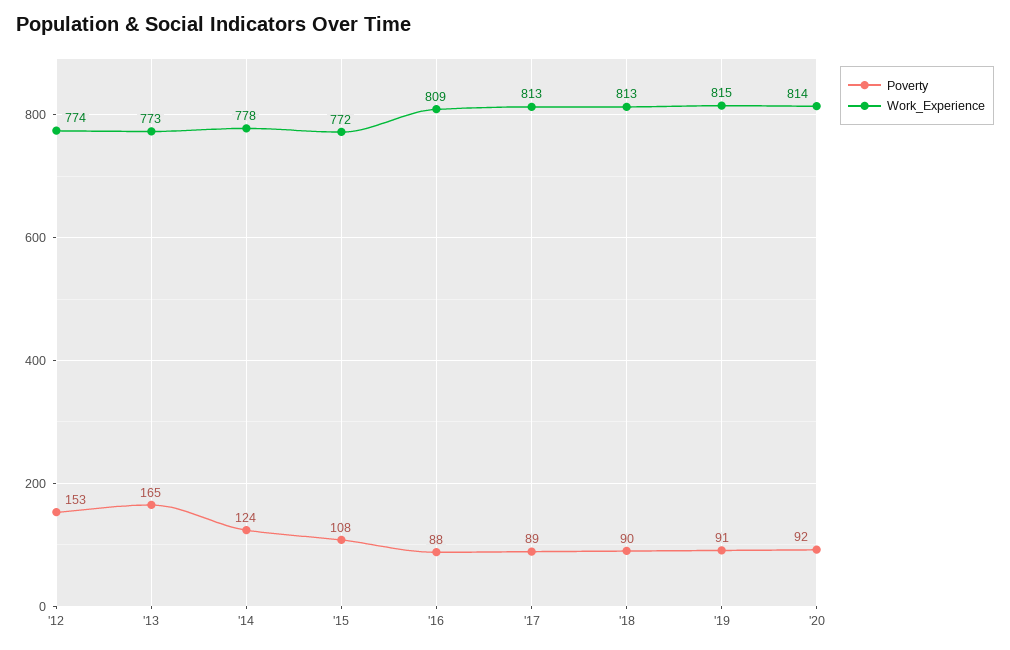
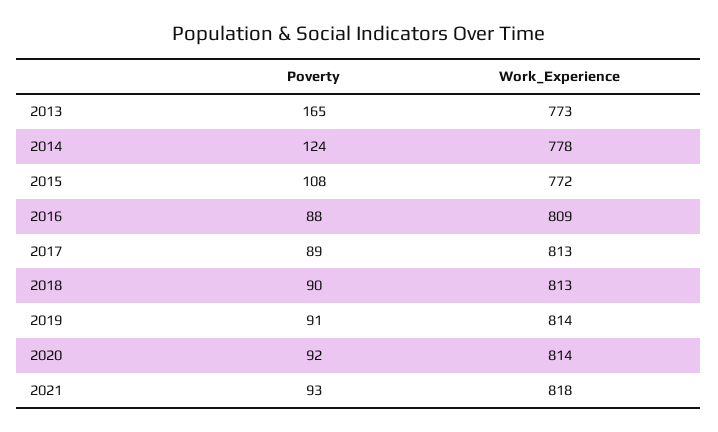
Poverty, '12: 153 -> none
Work_Experience, '12: 774 -> none
Work_Experience, '19: 815 -> 814
Poverty, 2021: none -> 93
Work_Experience, 2021: none -> 818

